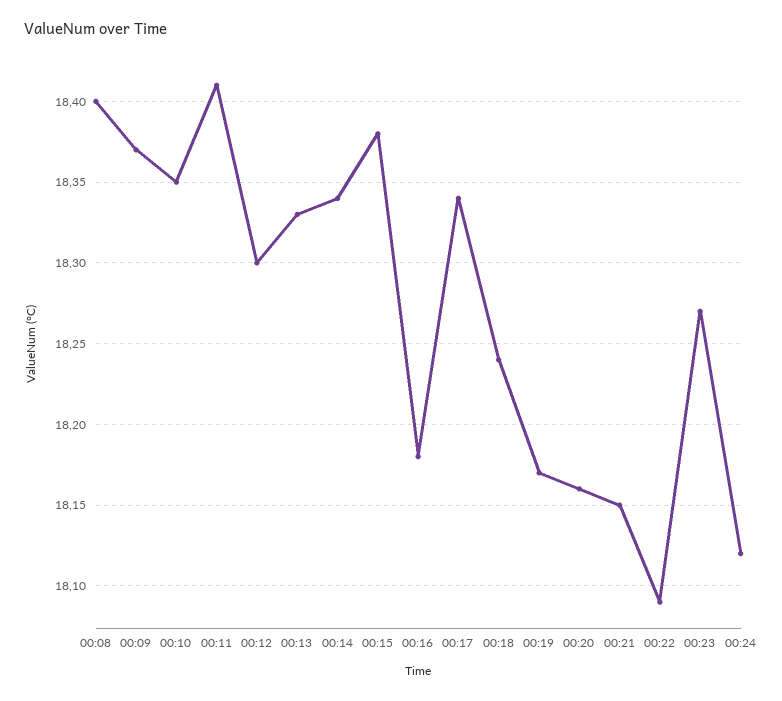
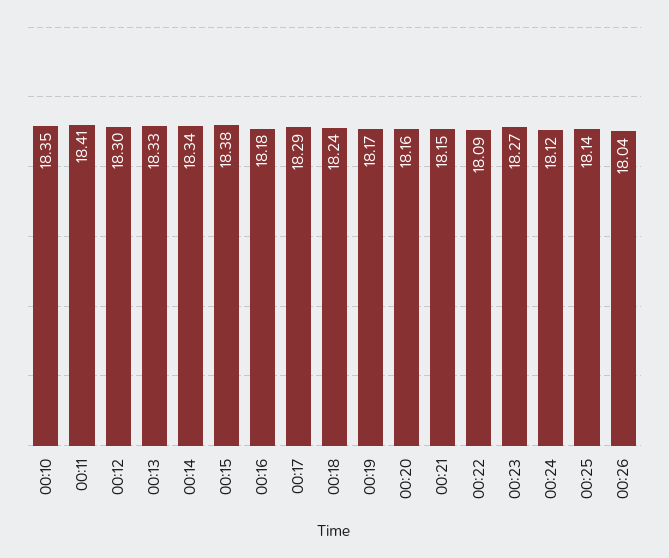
00:08: 18.4 -> none
00:09: 18.37 -> none
00:17: 18.34 -> 18.29
00:25: none -> 18.14
00:26: none -> 18.04

